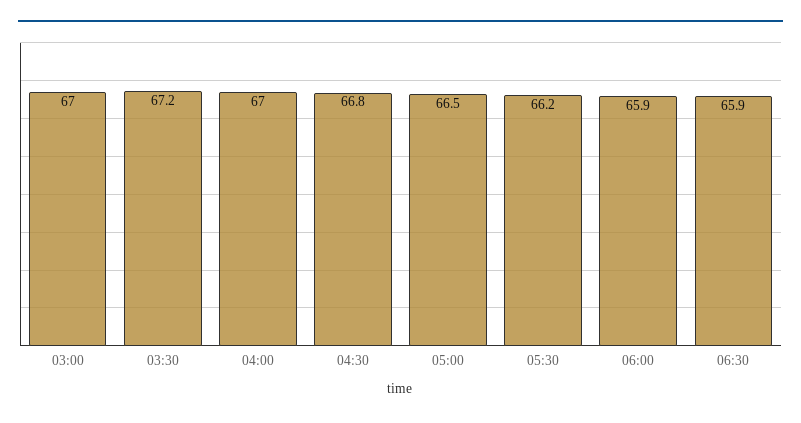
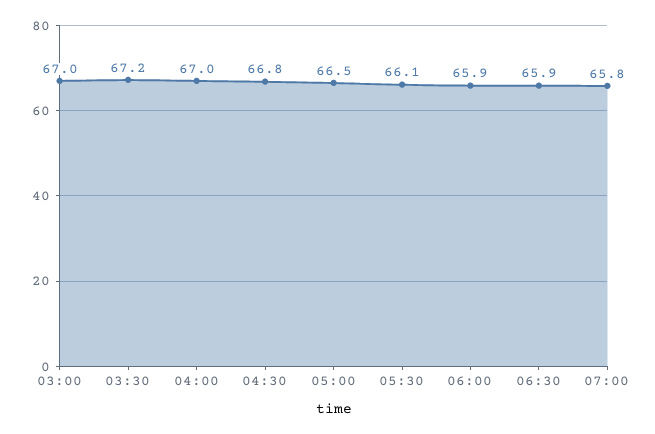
05:30: 66.2 -> 66.1
07:00: none -> 65.8

